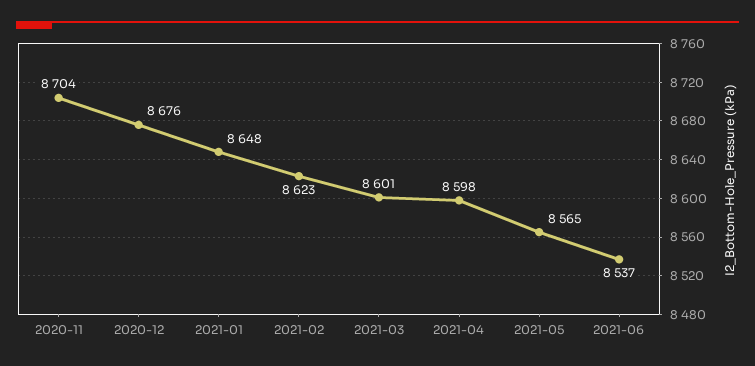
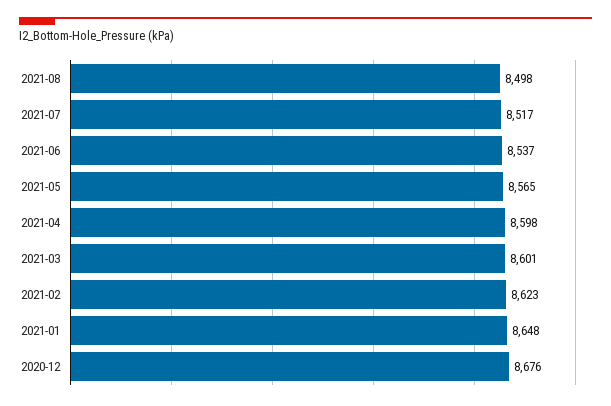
2020-11: 8704 -> none
2021-08: none -> 8498
2021-07: none -> 8517

